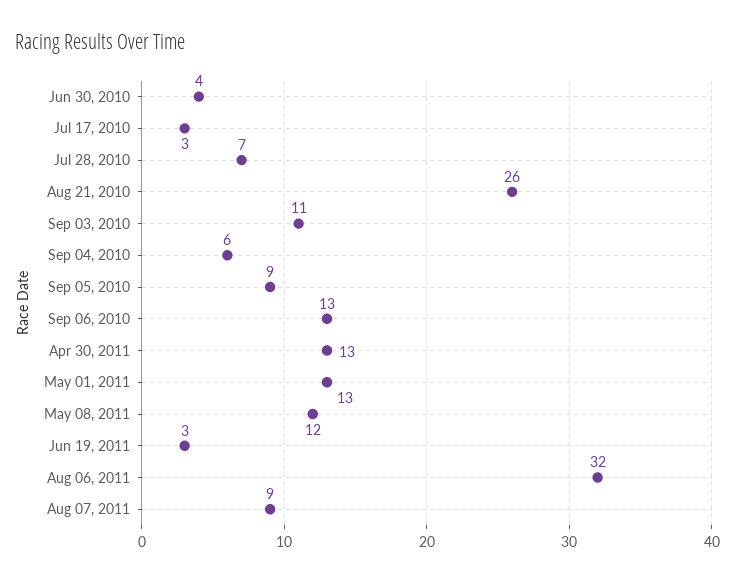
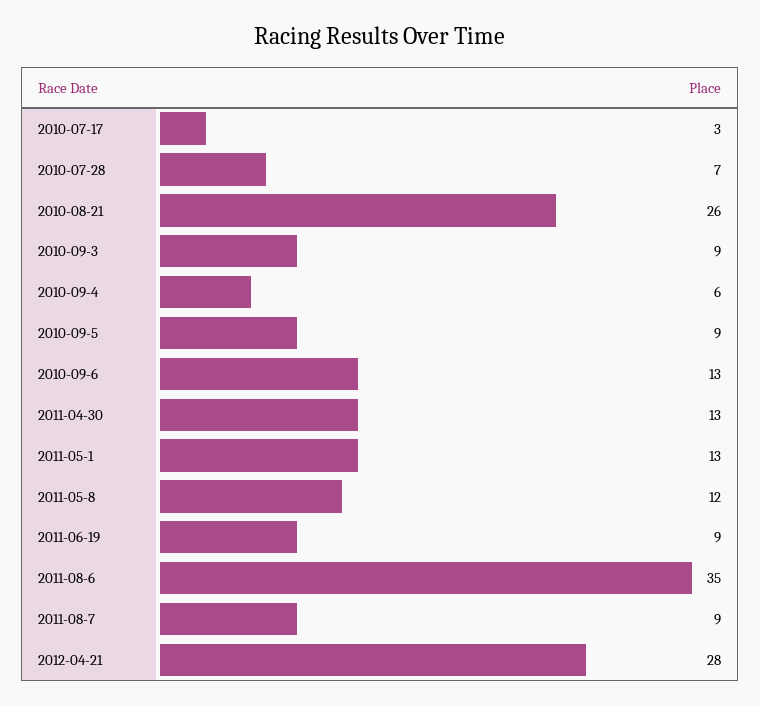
Jun 30, 2010: 4 -> none
Sep 03, 2010: 11 -> 9
Jun 19, 2011: 3 -> 9
Aug 06, 2011: 32 -> 35
2012-04-21: none -> 28

